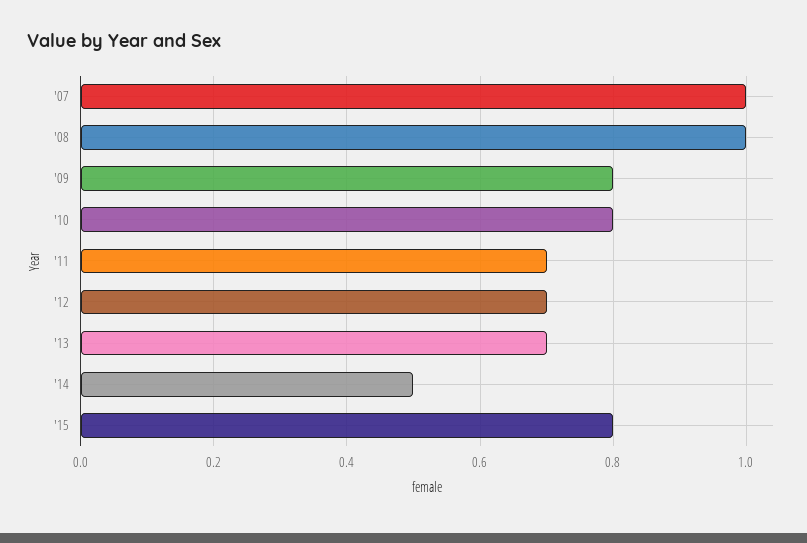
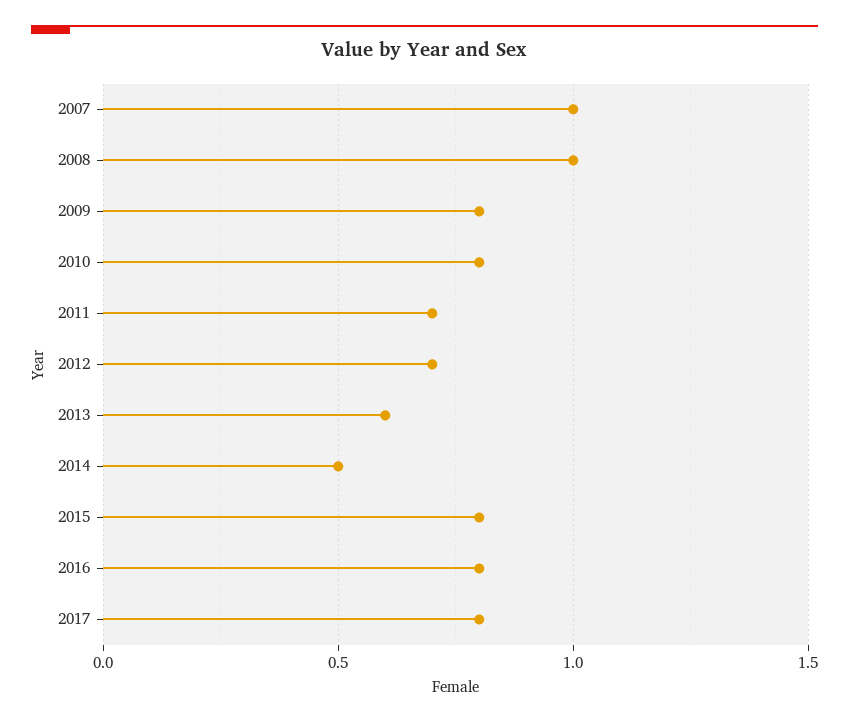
'13: 0.7 -> 0.6
2016: none -> 0.8
2017: none -> 0.8

